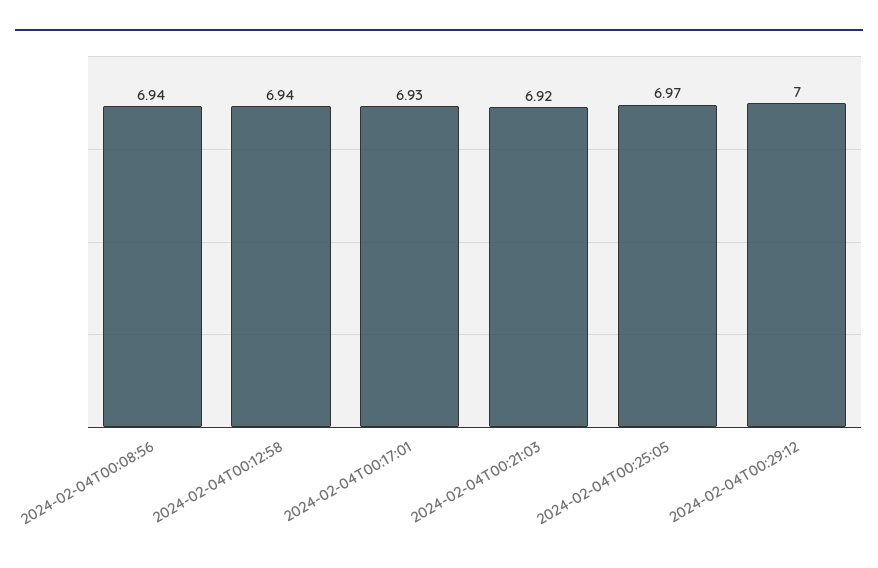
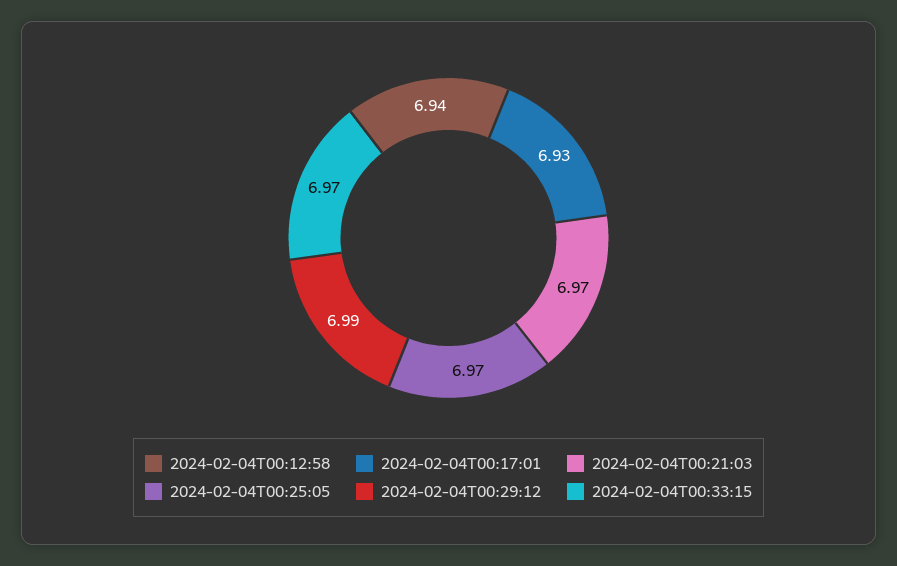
2024-02-04T00:08:56: 6.94 -> none
2024-02-04T00:21:03: 6.92 -> 6.97
2024-02-04T00:29:12: 7 -> 6.99
2024-02-04T00:33:15: none -> 6.97

